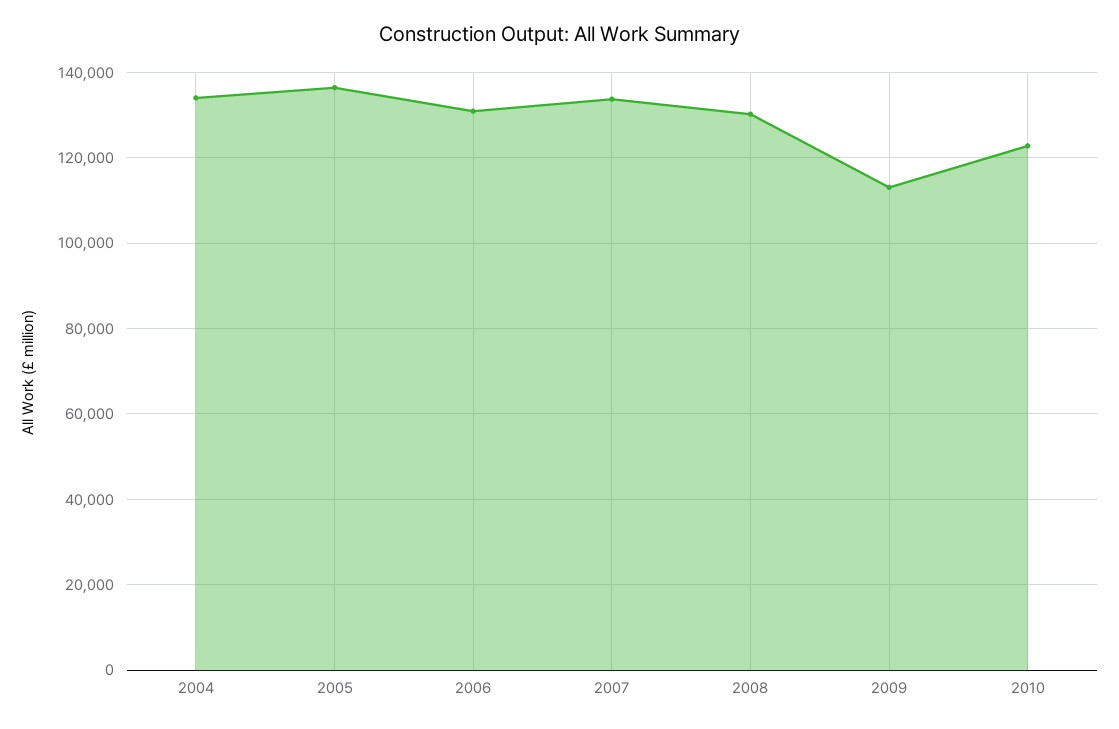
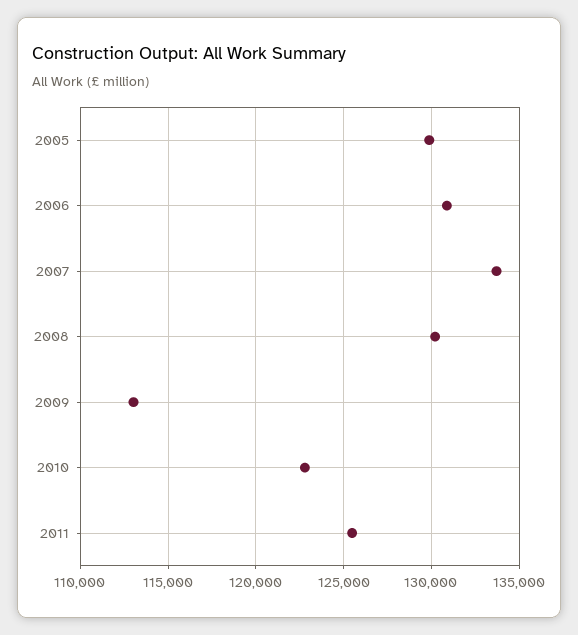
2004: 134000 -> none
2005: 136000 -> 130000
2011: none -> 125500

